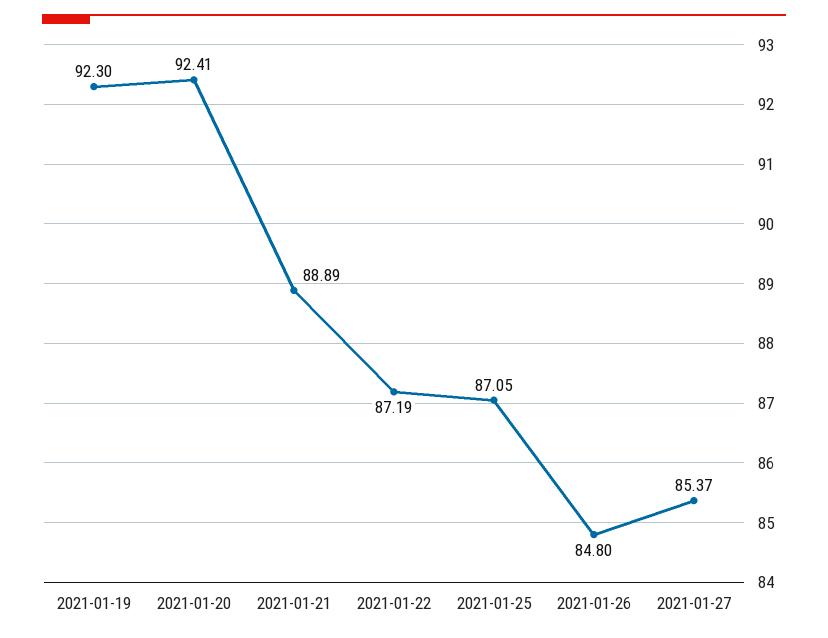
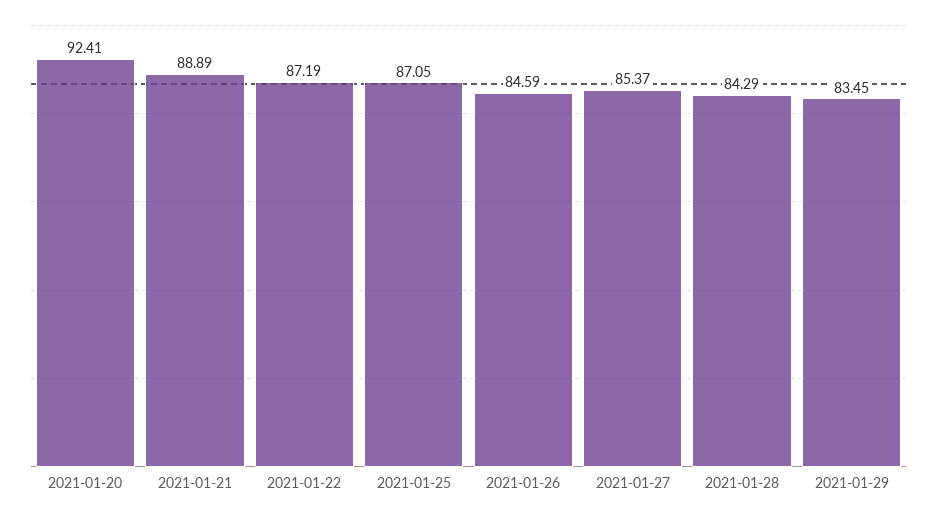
2021-01-19: 92.3 -> none
2021-01-26: 84.8 -> 84.59
2021-01-28: none -> 84.29
2021-01-29: none -> 83.45

